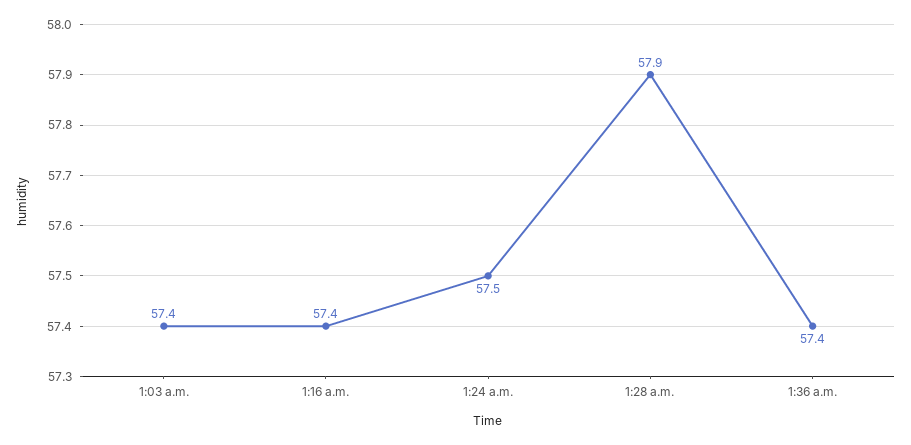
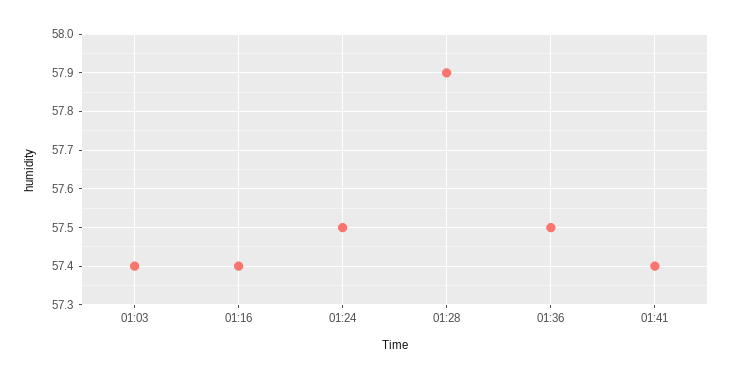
1:36 a.m.: 57.4 -> 57.5
01:41: none -> 57.4

